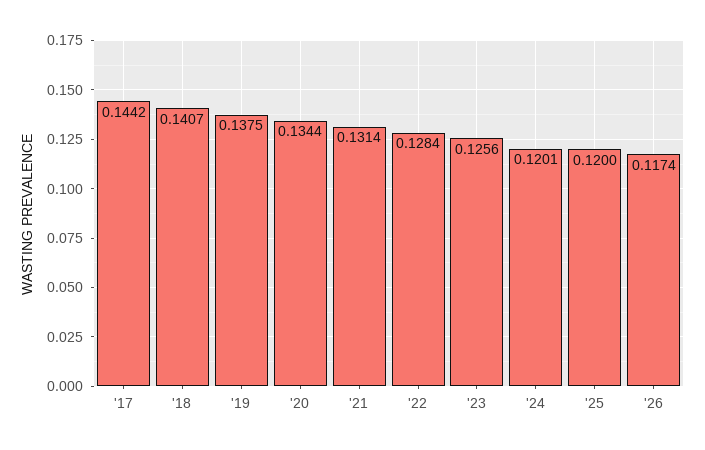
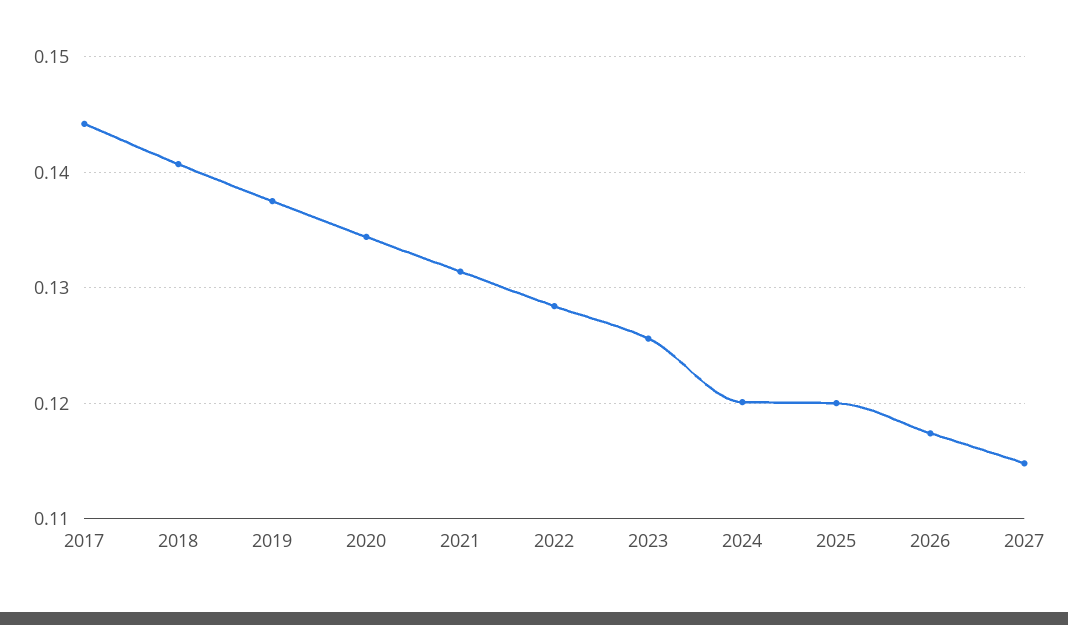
2027: none -> 0.115

